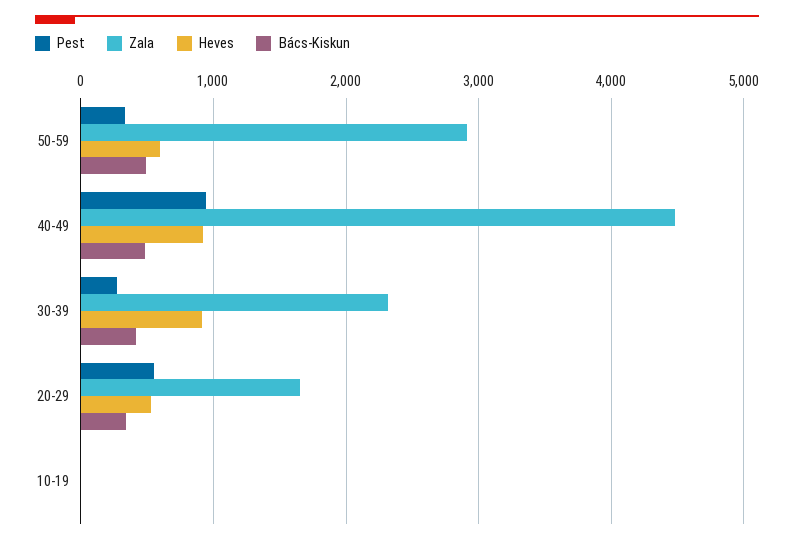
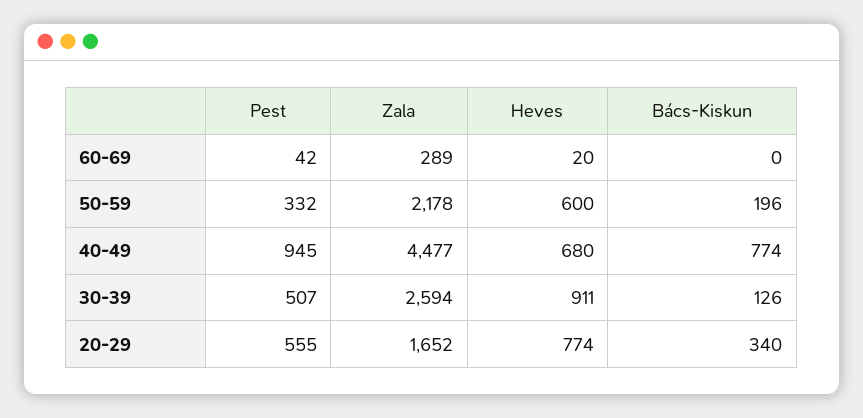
Zala, 50-59: 2900 -> 2178
Bács-Kiskun, 50-59: 500 -> 196
Heves, 40-49: 900 -> 680
Bács-Kiskun, 40-49: 500 -> 774
Pest, 30-39: 300 -> 507
Zala, 30-39: 2300 -> 2594
Bács-Kiskun, 30-39: 400 -> 126
Heves, 20-29: 500 -> 774
Pest, 10-19: 0 -> none
Zala, 10-19: 0 -> none
Heves, 10-19: 0 -> none
Bács-Kiskun, 10-19: 0 -> none
Pest, 60-69: none -> 42
Zala, 60-69: none -> 289
Heves, 60-69: none -> 20
Bács-Kiskun, 60-69: none -> 0

